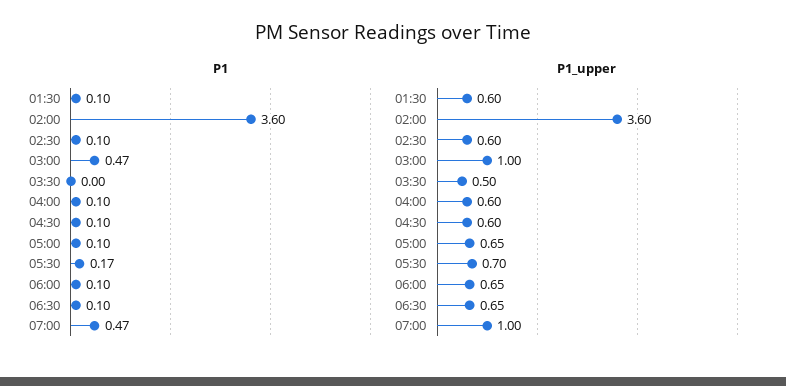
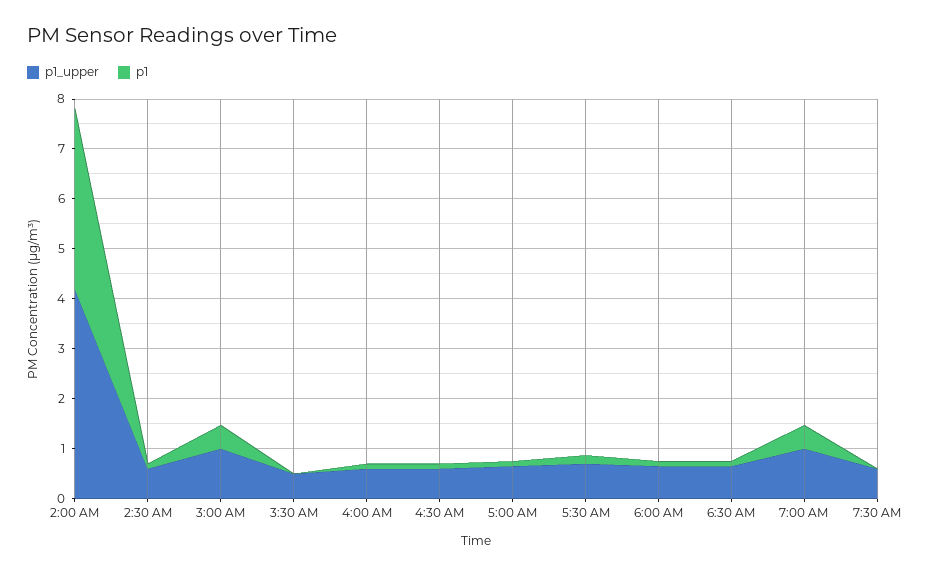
P1, 01:30: 0.1 -> none
P1_upper, 01:30: 0.6 -> none
P1_upper, 02:00: 3.6 -> 4.2
P1_upper, 7:30 AM: none -> 0.6
P1, 7:30 AM: none -> 0

